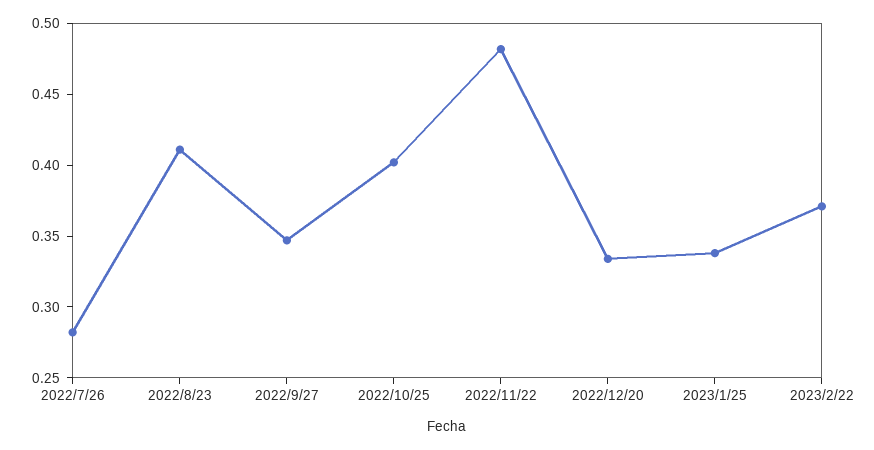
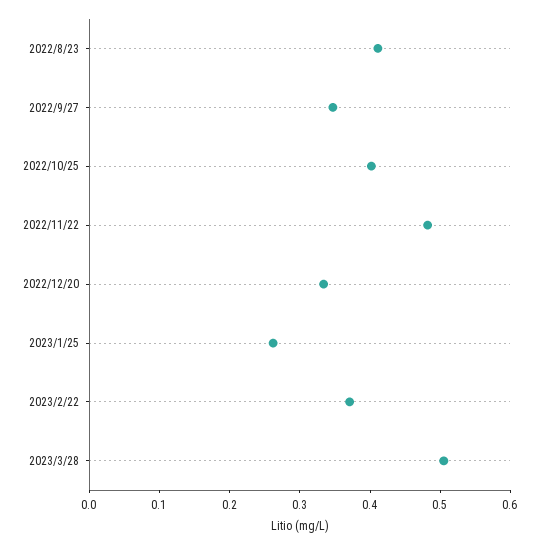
2022/7/26: 0.28 -> none
2023/1/25: 0.34 -> 0.26
2023/3/28: none -> 0.5

